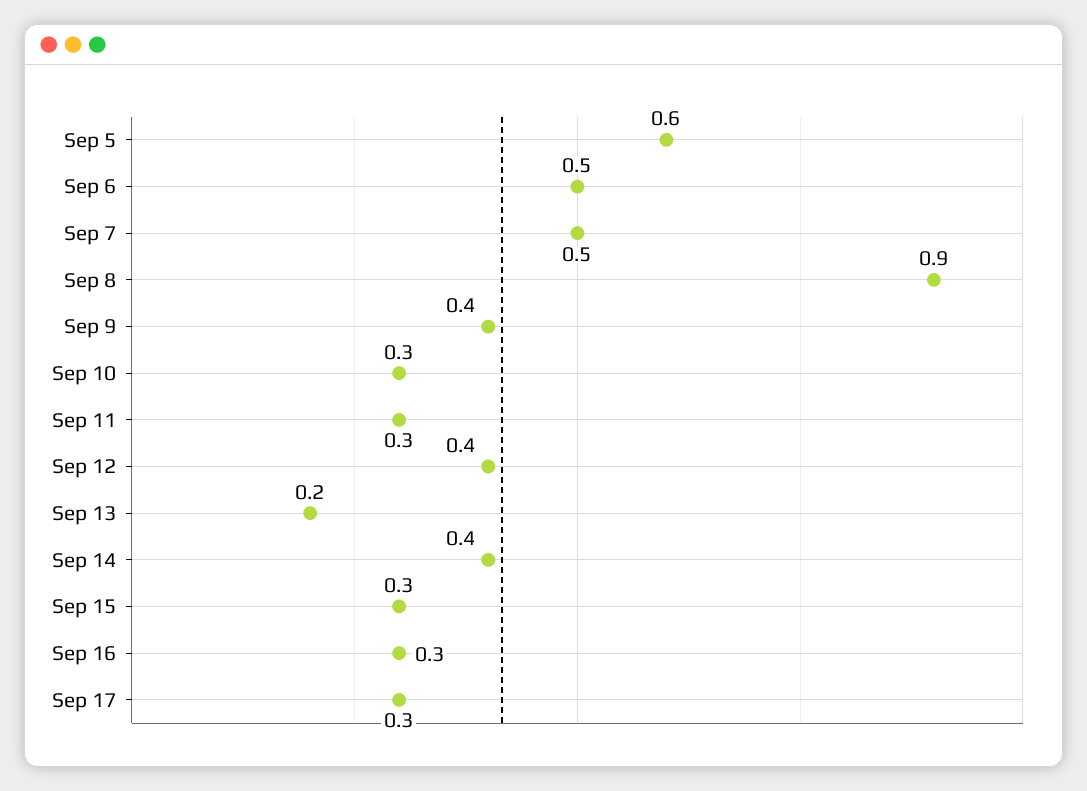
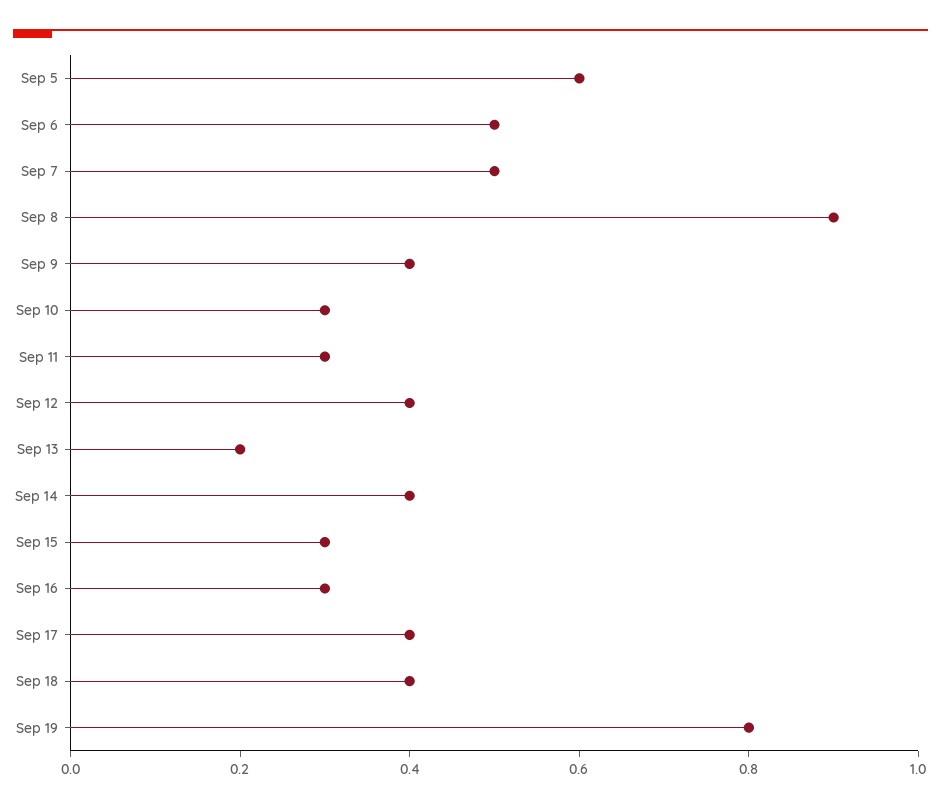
Sep 17: 0.3 -> 0.4
Sep 18: none -> 0.4
Sep 19: none -> 0.8

